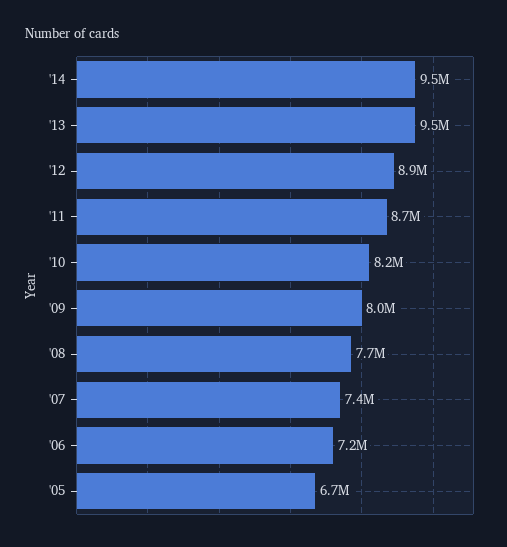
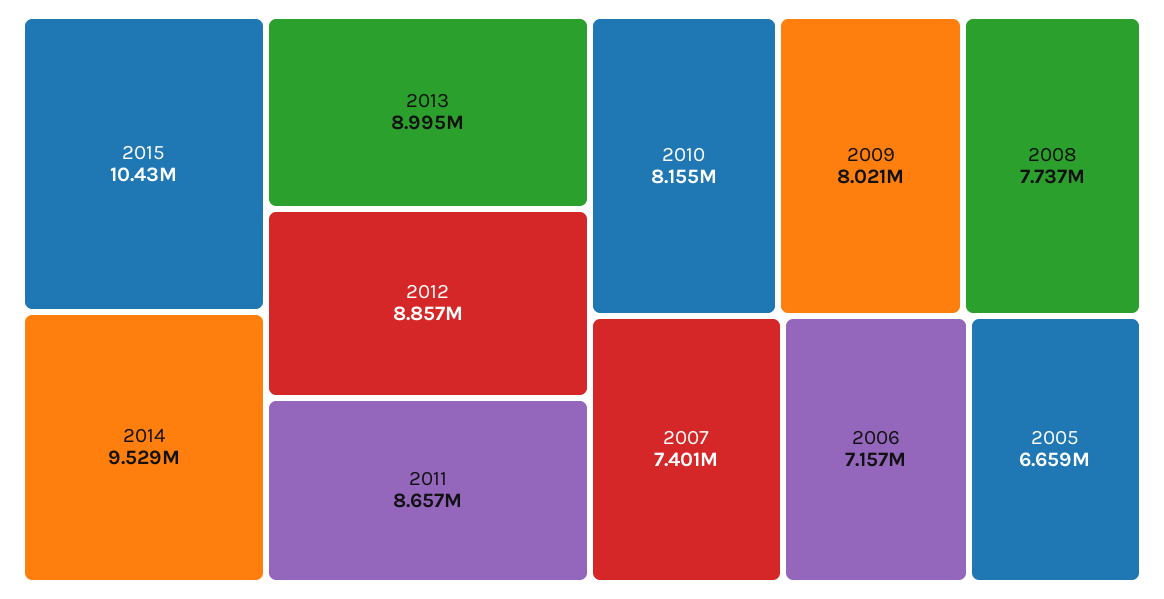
'13: 9500000 -> 8995000
2015: none -> 10430000

